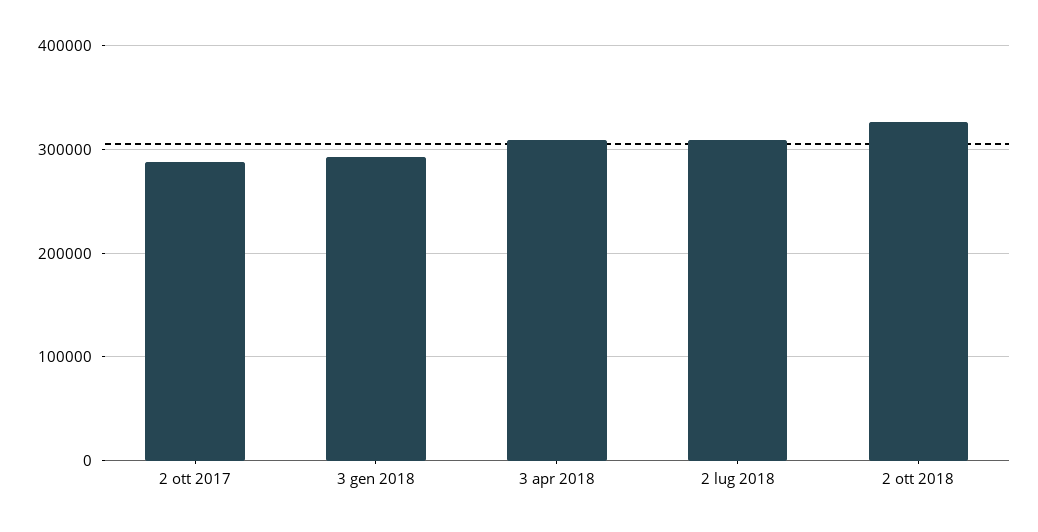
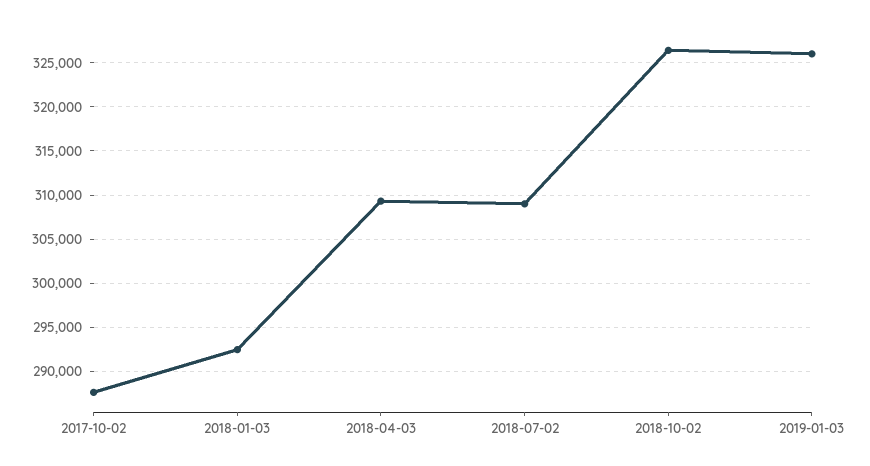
2019-01-03: none -> 326000

